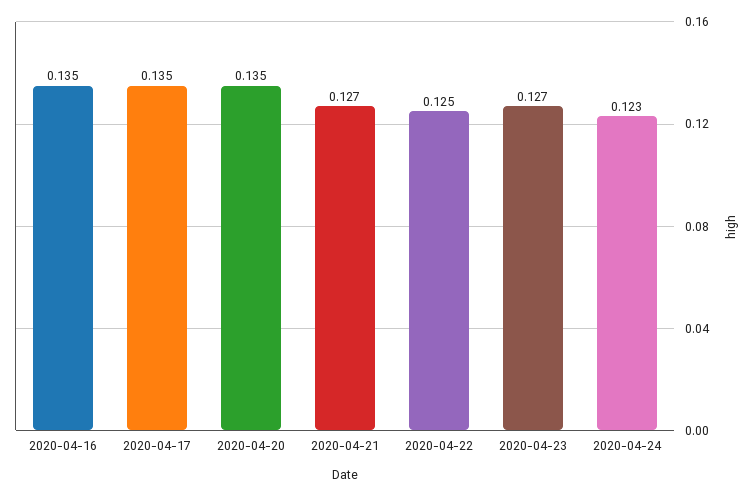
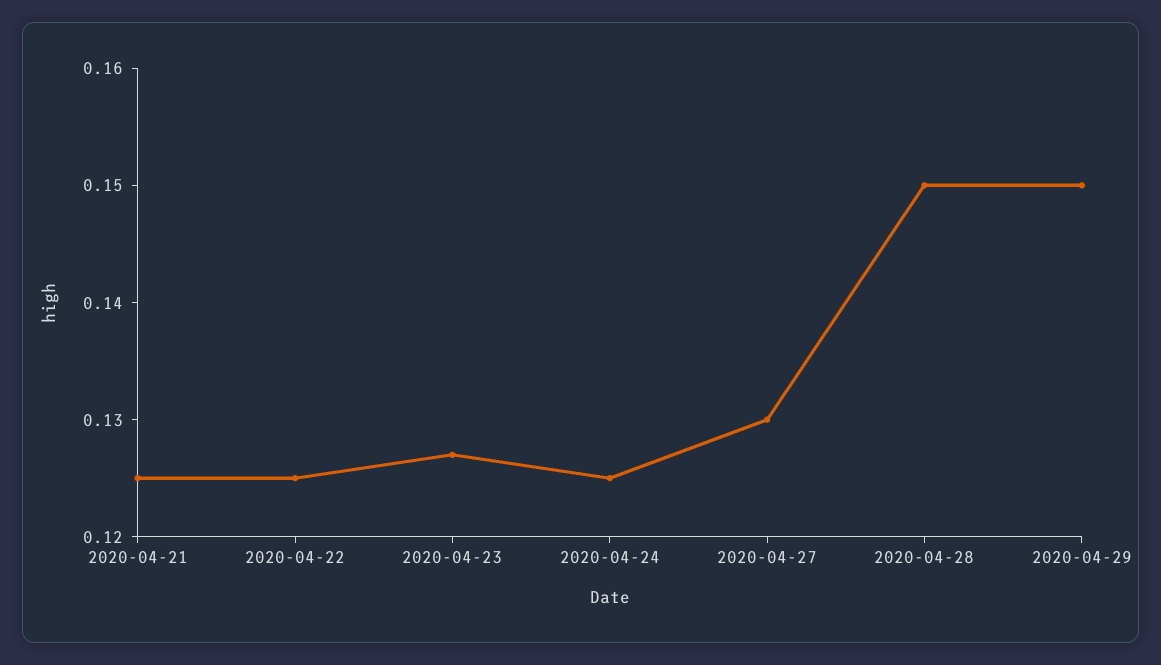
2020-04-16: 0.135 -> none
2020-04-17: 0.135 -> none
2020-04-20: 0.135 -> none
2020-04-21: 0.127 -> 0.125
2020-04-24: 0.123 -> 0.125
2020-04-27: none -> 0.13
2020-04-28: none -> 0.15
2020-04-29: none -> 0.15

